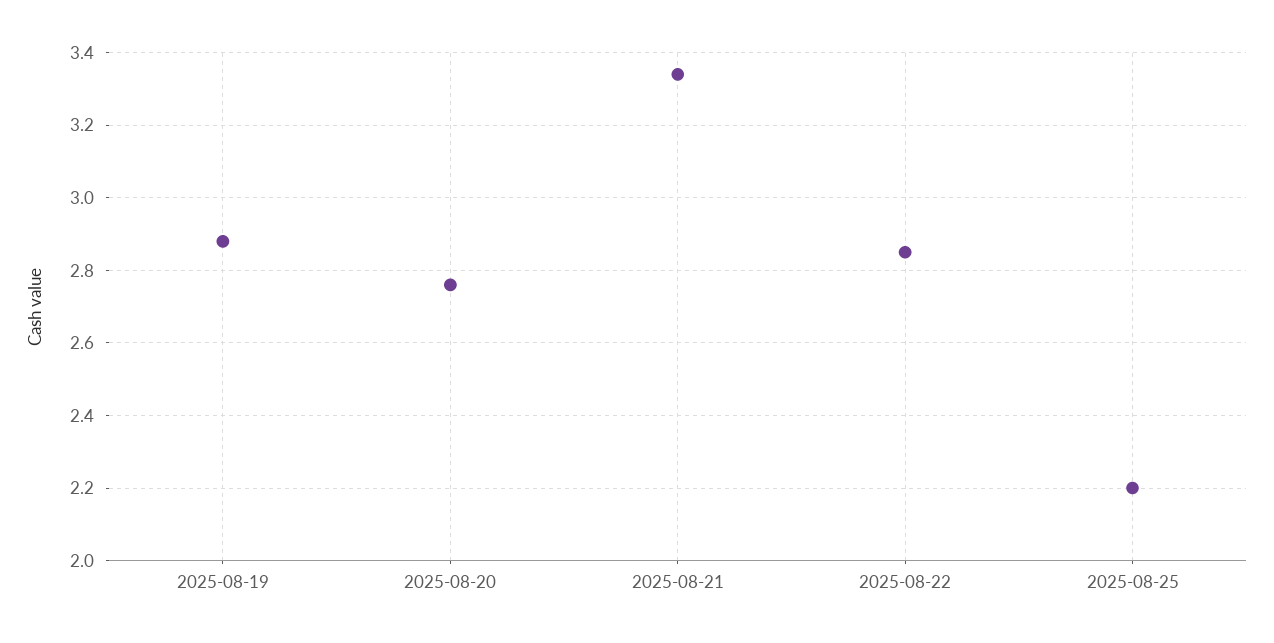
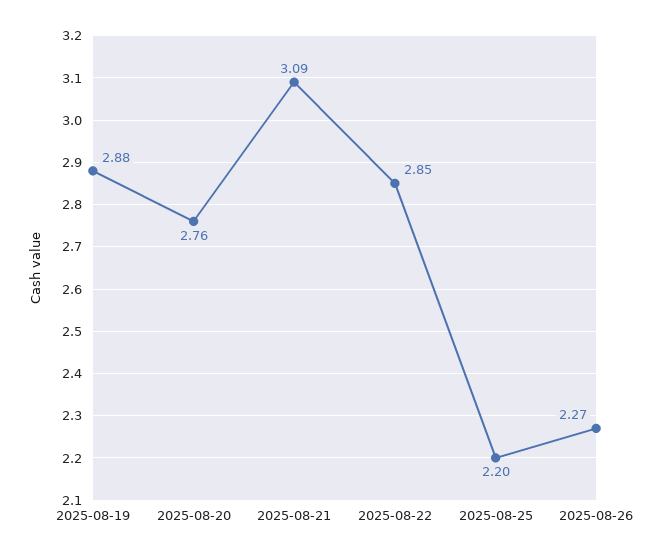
2025-08-21: 3.35 -> 3.09
2025-08-26: none -> 2.27

